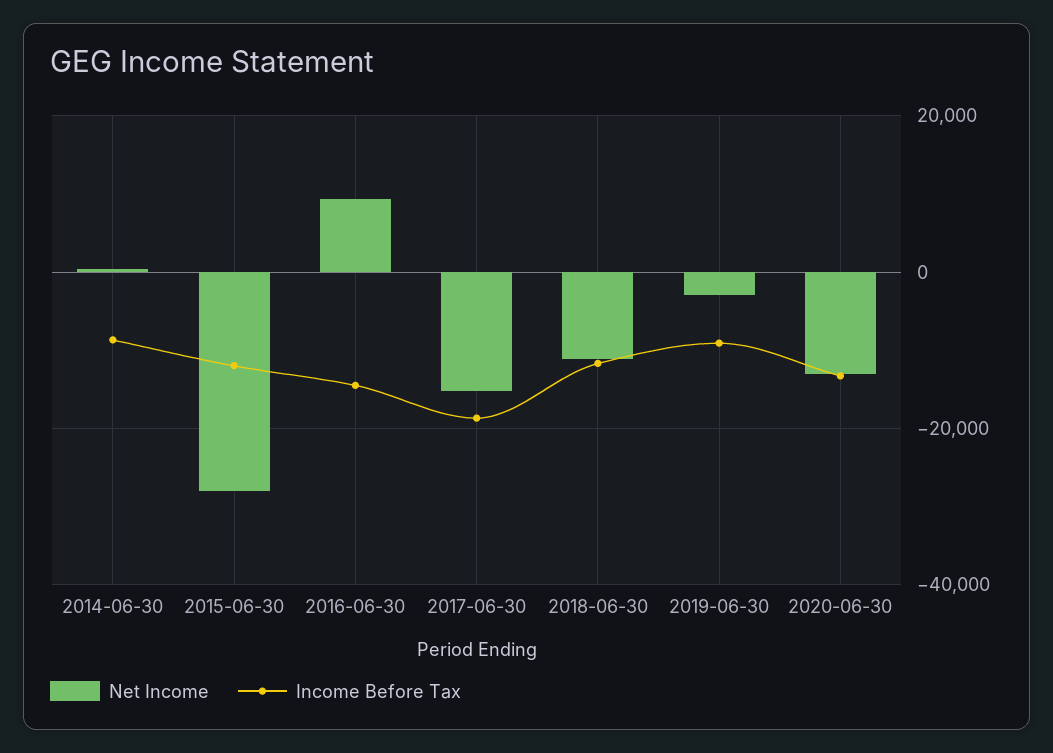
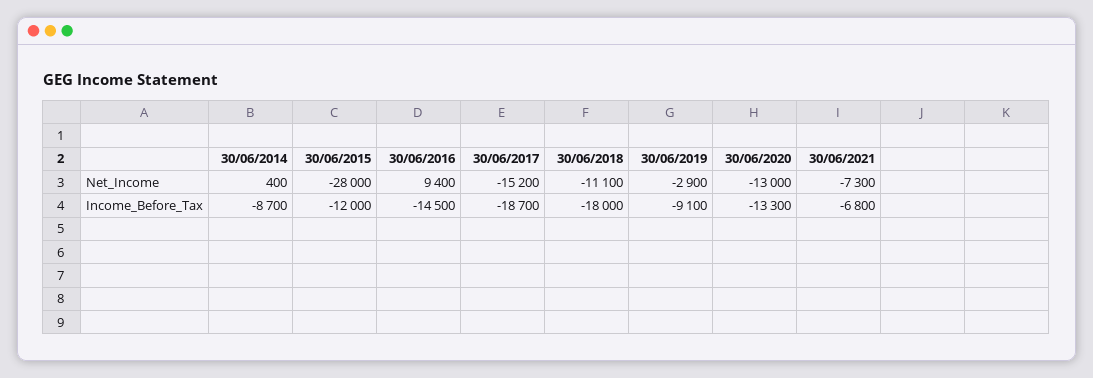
Income Before Tax, 2018-06-30: -12000 -> -18000
Net Income, 30/06/2021: none -> -7300
Income Before Tax, 30/06/2021: none -> -6800

